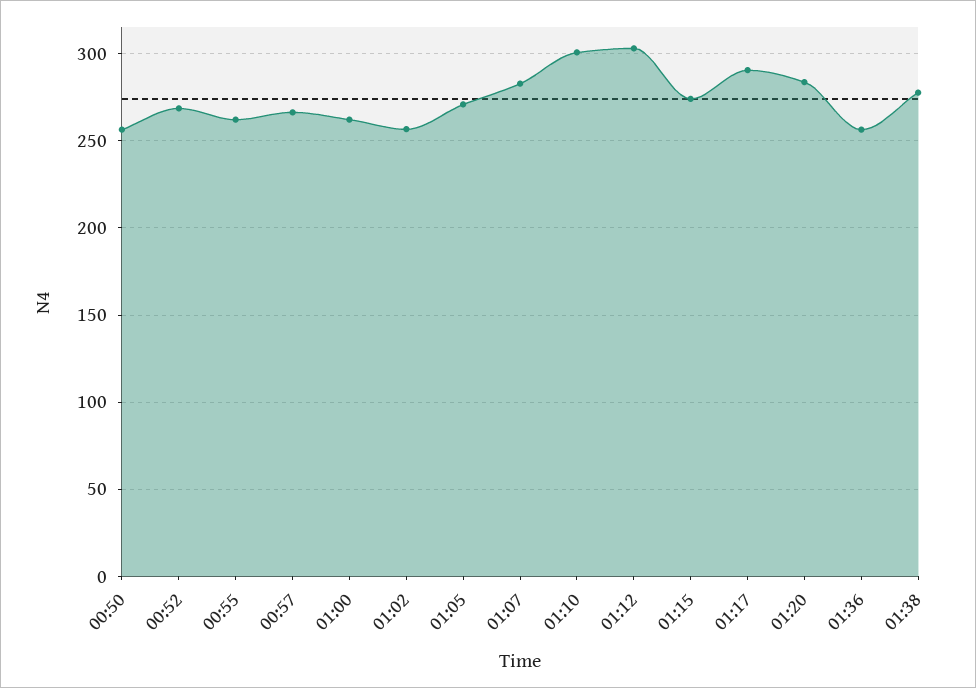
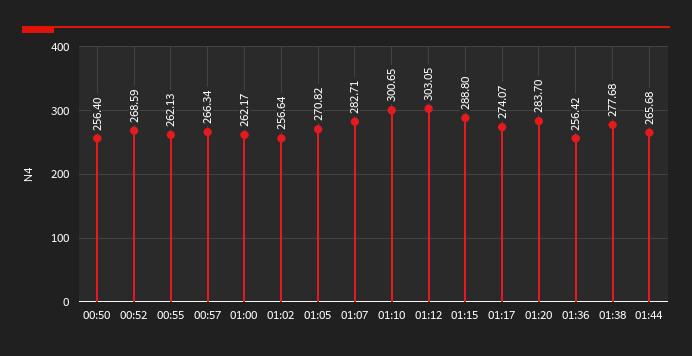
01:15: 275 -> 288.8
01:17: 290 -> 274.07
01:44: none -> 265.68

